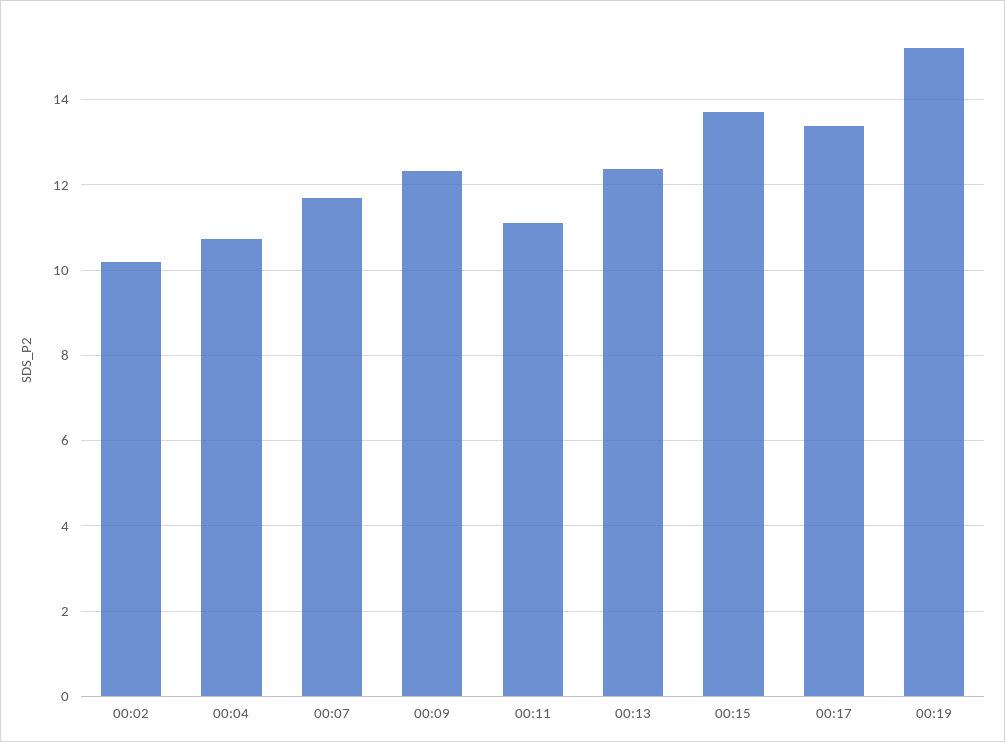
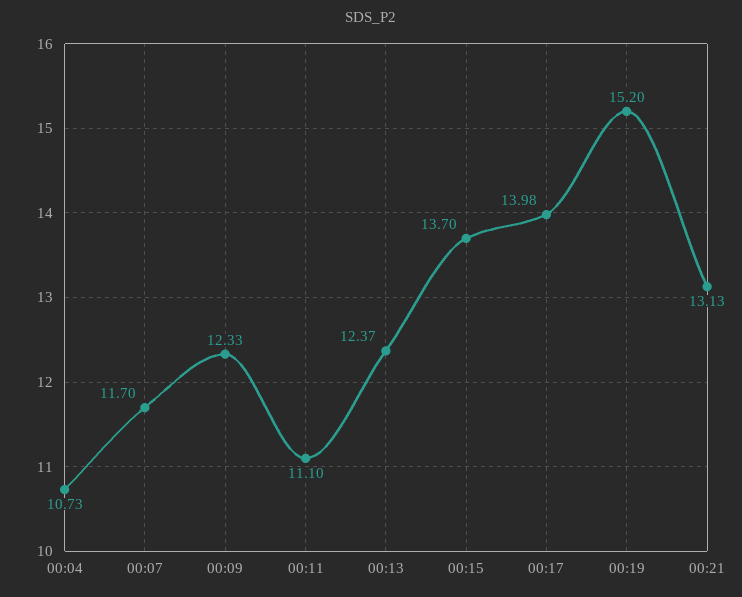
00:02: 10.2 -> none
00:17: 13.4 -> 13.98
00:21: none -> 13.13

